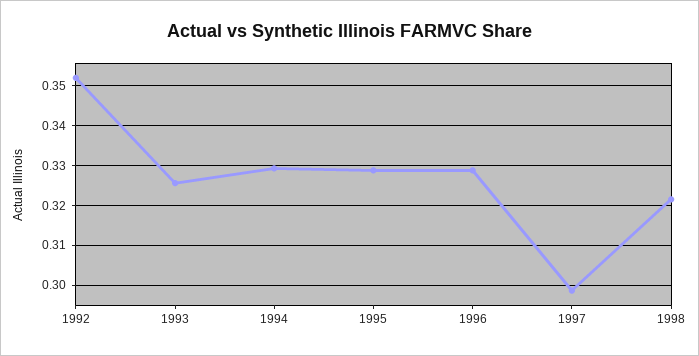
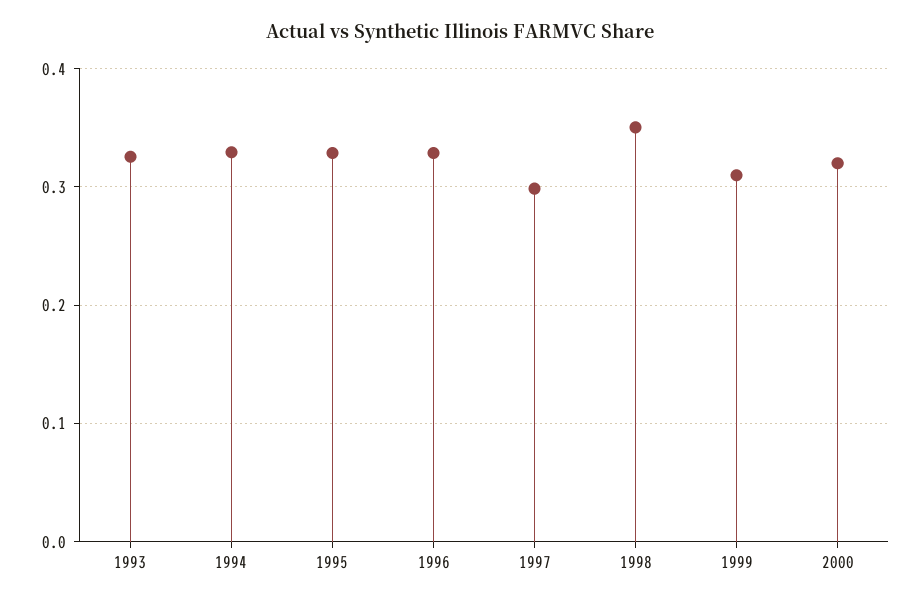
1992: 0.352 -> none
1998: 0.322 -> 0.35
1999: none -> 0.31
2000: none -> 0.32

